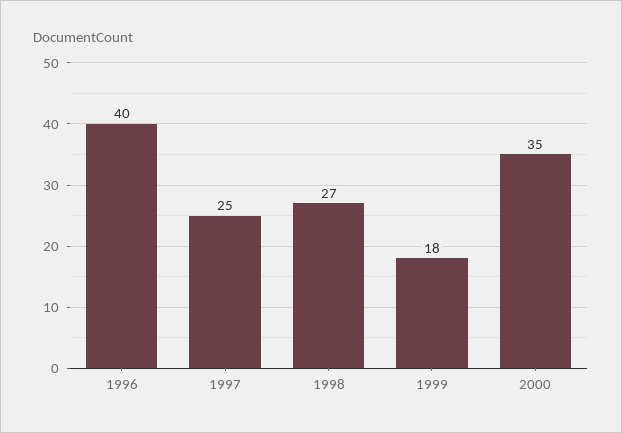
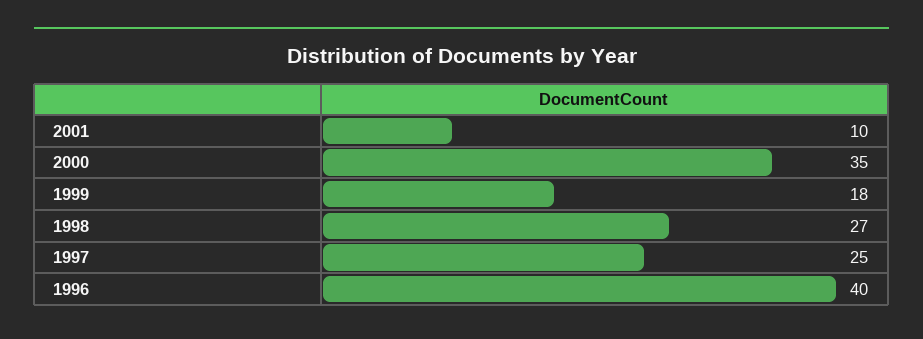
2001: none -> 10

